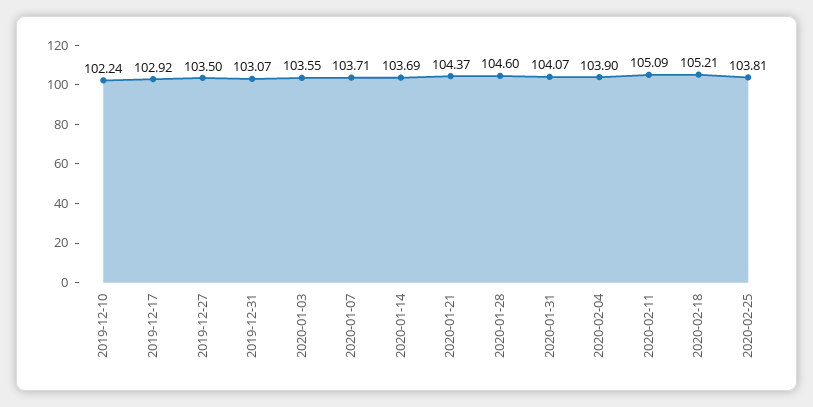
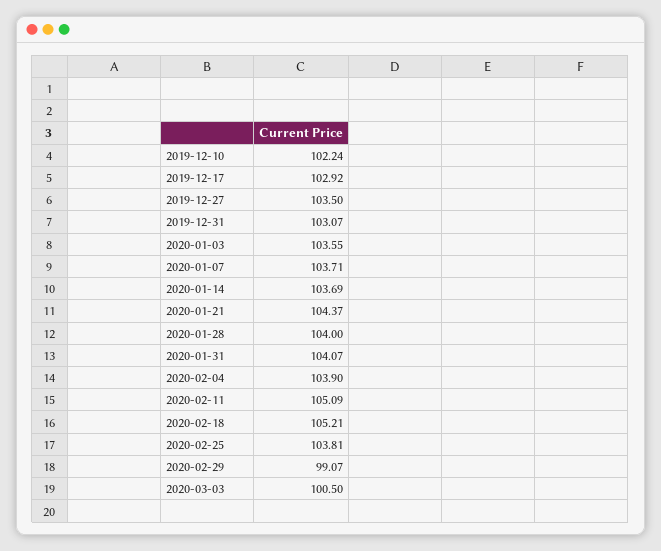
2020-01-28: 104.6 -> 104
2020-02-29: none -> 99.07
2020-03-03: none -> 100.5

